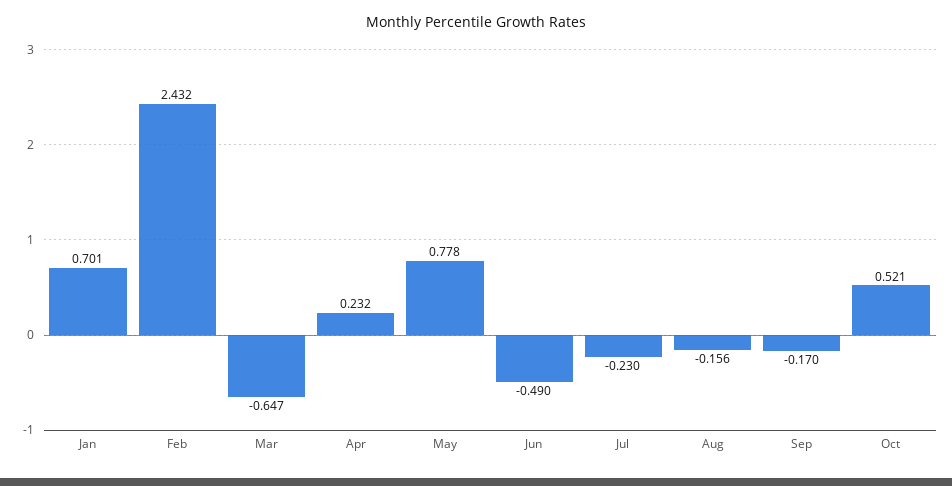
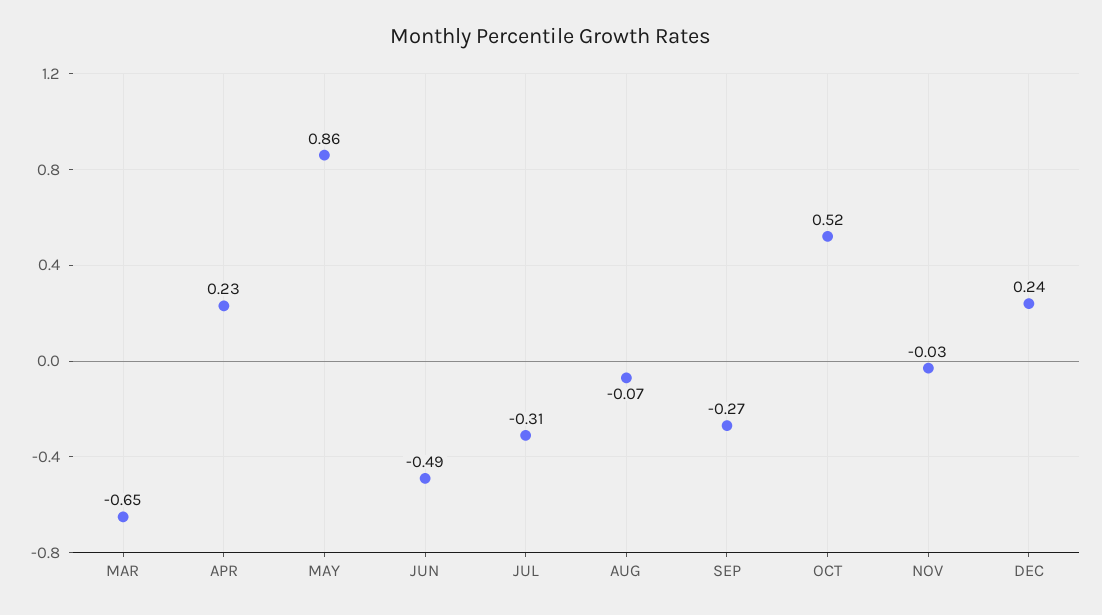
Jan: 0.701 -> none
Feb: 2.432 -> none
May: 0.778 -> 0.86
Jul: -0.23 -> -0.31
Aug: -0.156 -> -0.07
Sep: -0.17 -> -0.27
NOV: none -> -0.03
DEC: none -> 0.24

